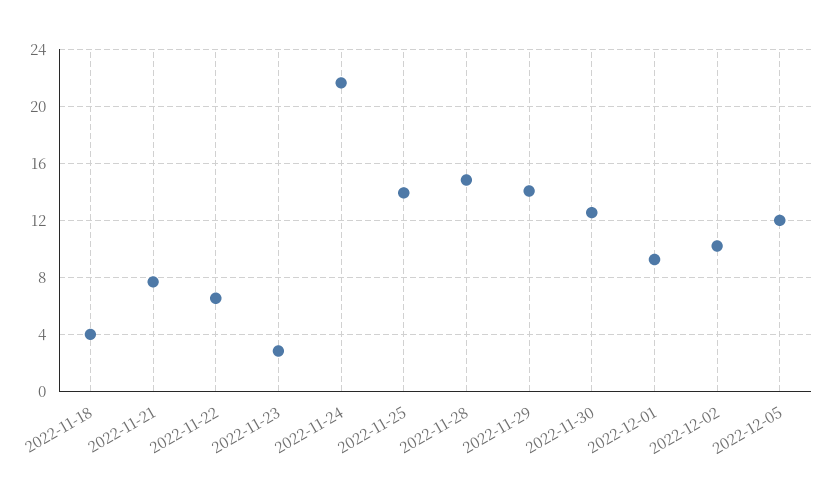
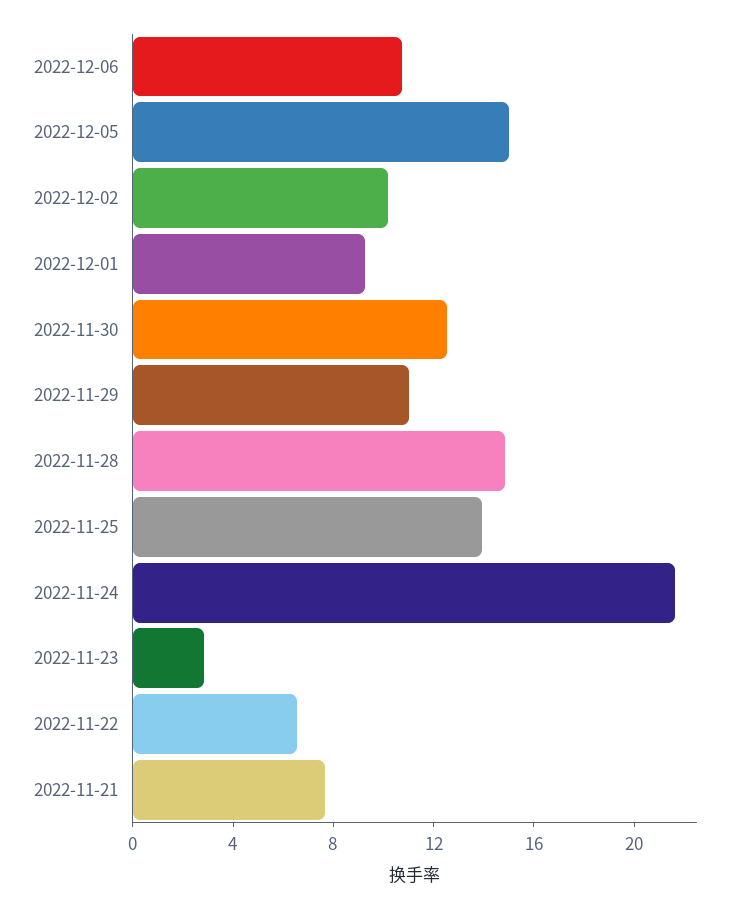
2022-11-18: 4 -> none
2022-11-29: 14 -> 11
2022-12-05: 12 -> 15
2022-12-06: none -> 11

